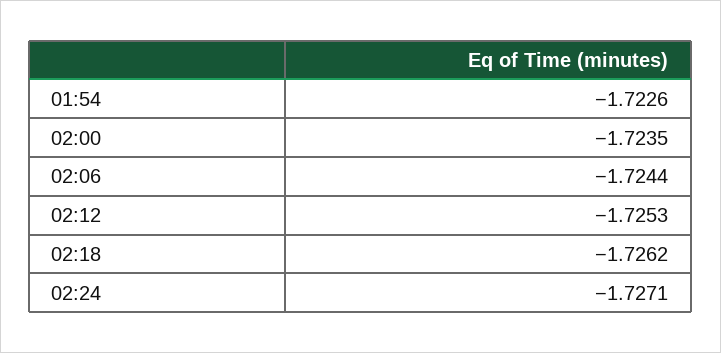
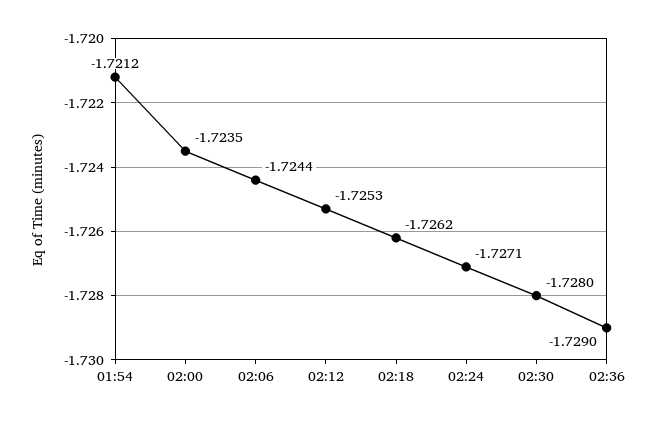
01:54: -1.7226 -> -1.7212
02:30: none -> -1.728
02:36: none -> -1.729

